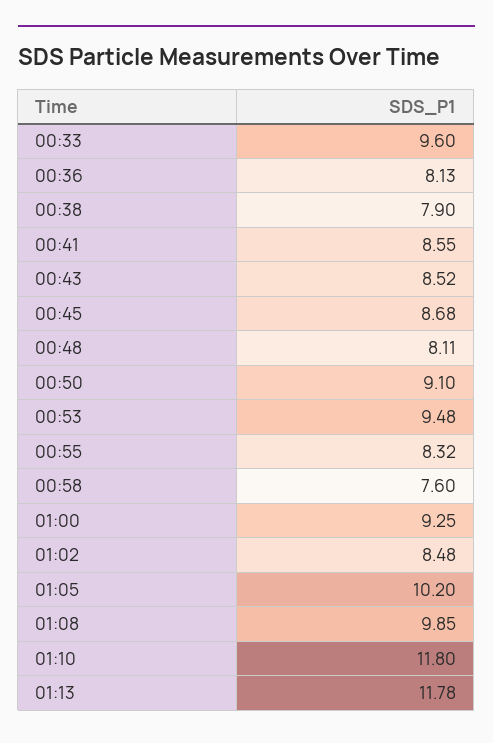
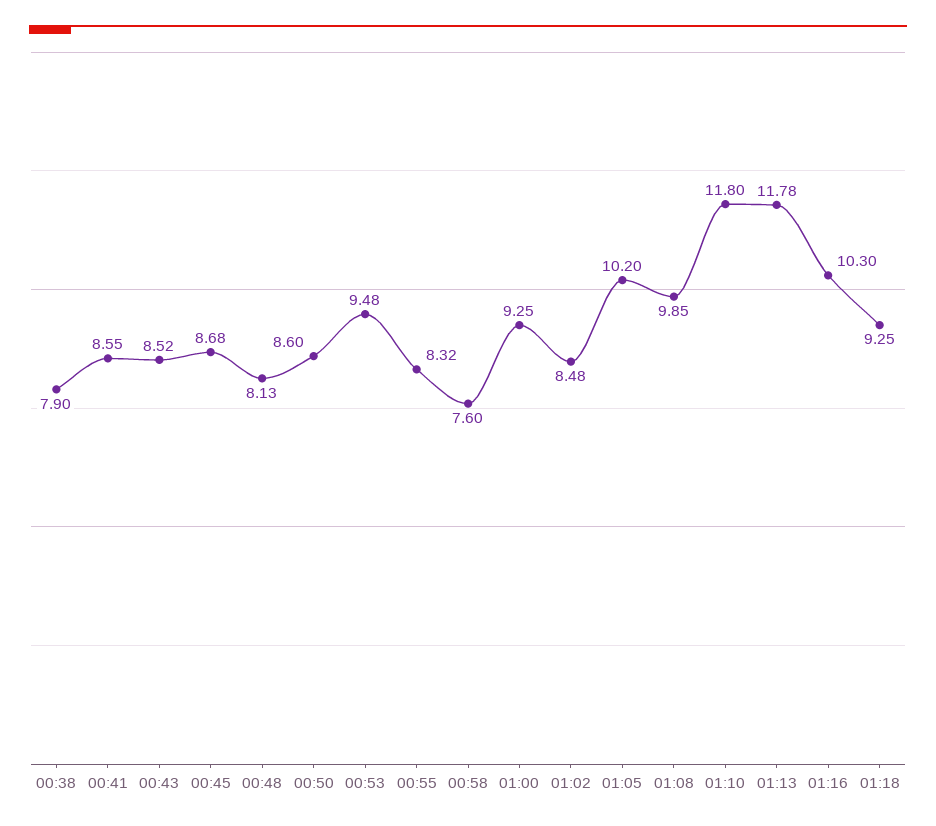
00:33: 9.6 -> none
00:36: 8.13 -> none
00:48: 8.11 -> 8.13
00:50: 9.1 -> 8.6
01:16: none -> 10.3
01:18: none -> 9.25

